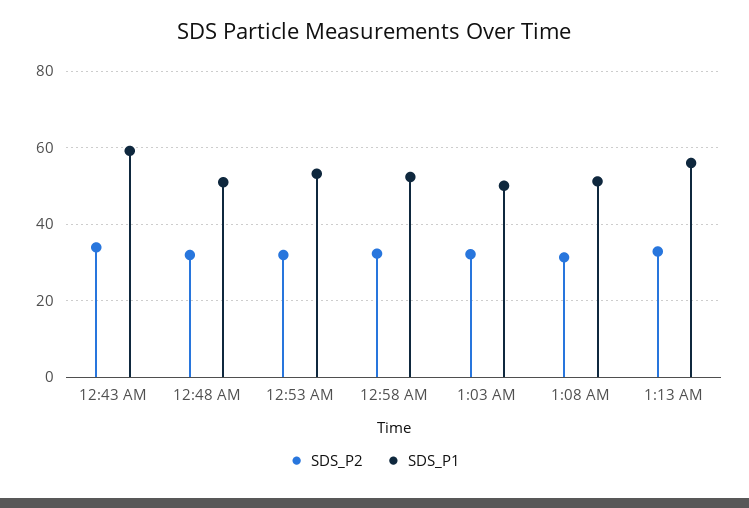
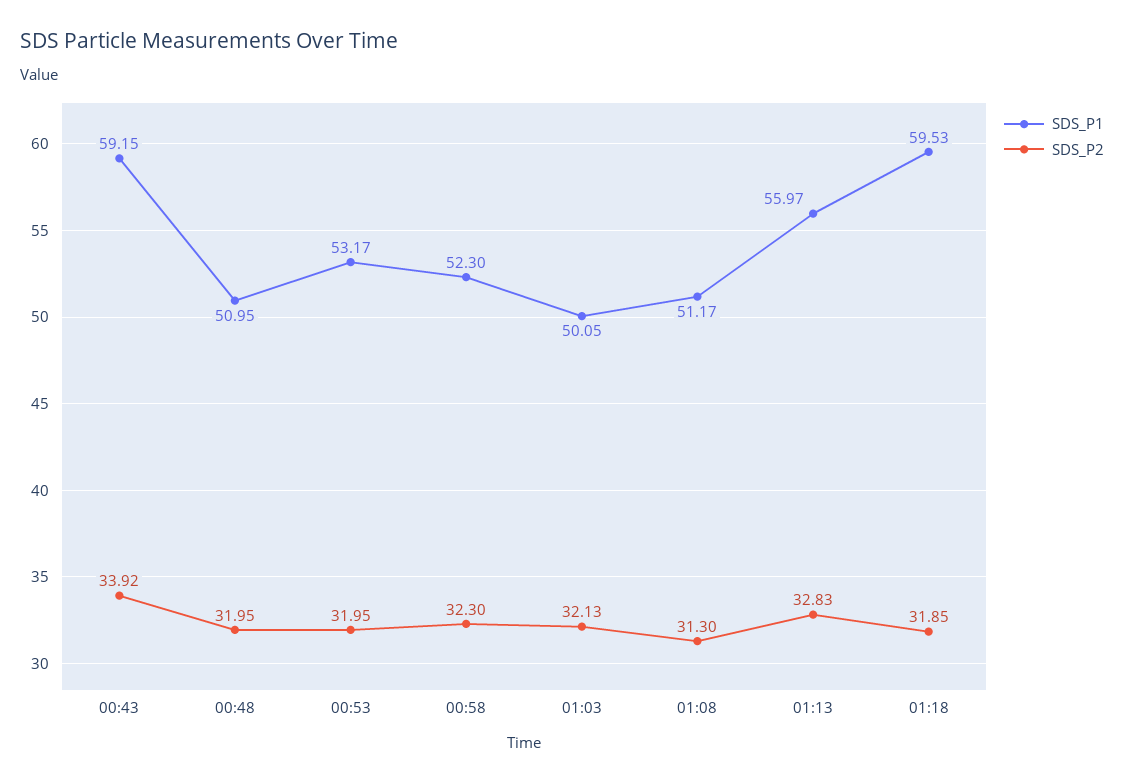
SDS_P1, 01:18: none -> 59.53
SDS_P2, 01:18: none -> 31.85

